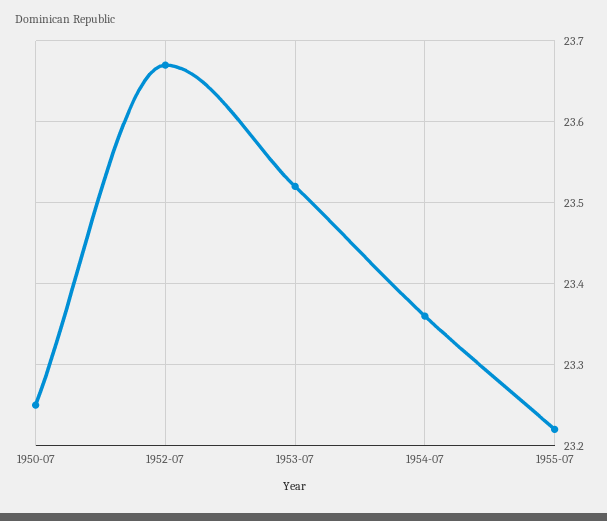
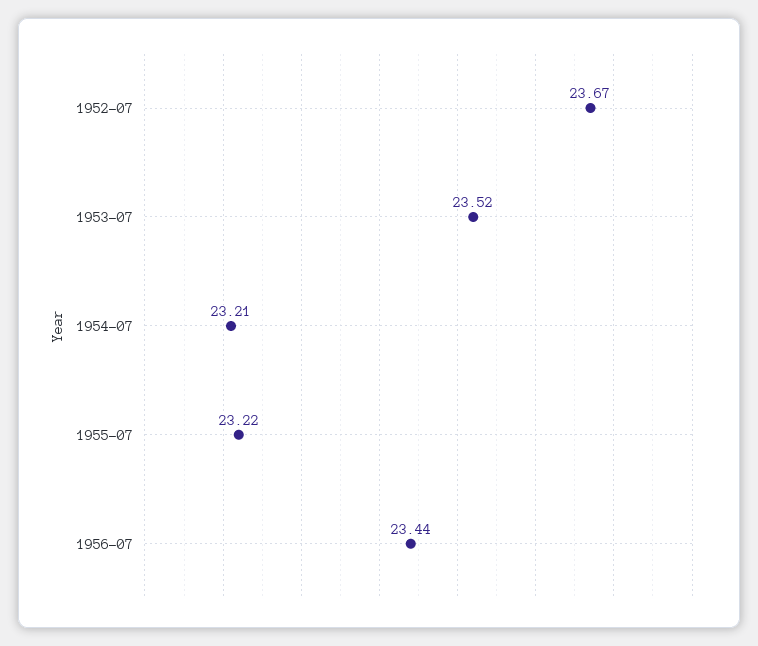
1950-07: 23.25 -> none
1954-07: 23.36 -> 23.21
1956-07: none -> 23.44

